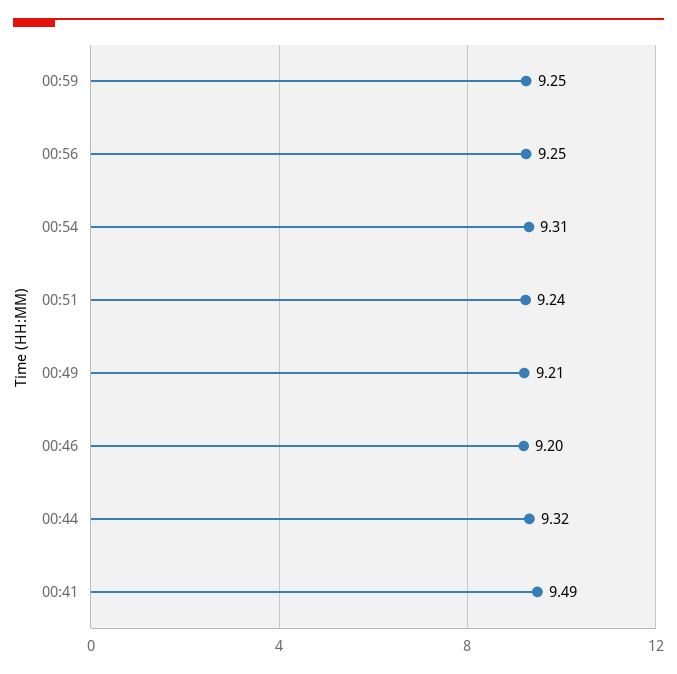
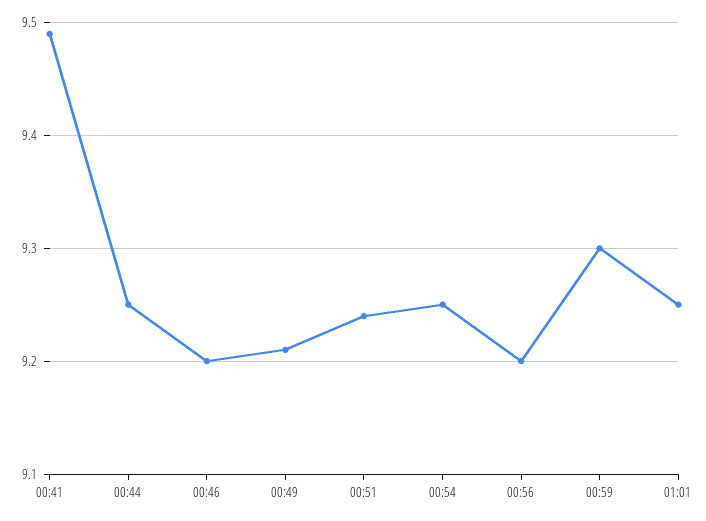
00:59: 9.25 -> 9.3
00:56: 9.25 -> 9.2
00:54: 9.31 -> 9.25
00:44: 9.32 -> 9.25
01:01: none -> 9.25

